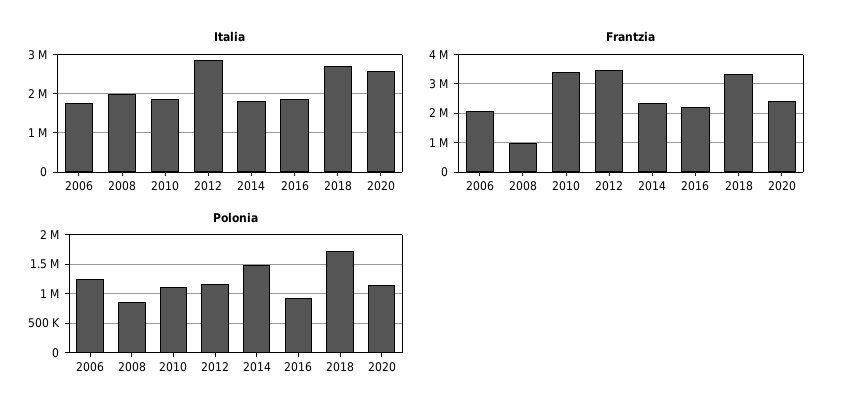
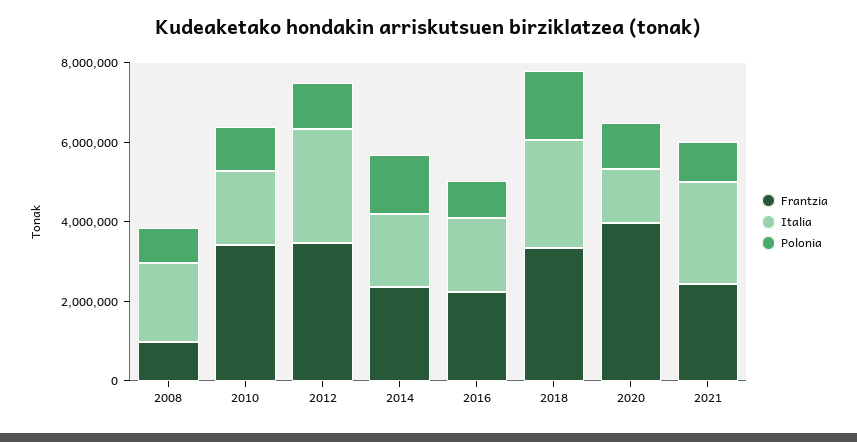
Italia, 2006: 1800000 -> none
Italia, 2020: 2600000 -> 1500000
Frantzia, 2006: 2000000 -> none
Frantzia, 2020: 2500000 -> 4000000
Polonia, 2006: 1250000 -> none
Frantzia, 2021: none -> 2500000
Italia, 2021: none -> 2500000
Polonia, 2021: none -> 1000000

